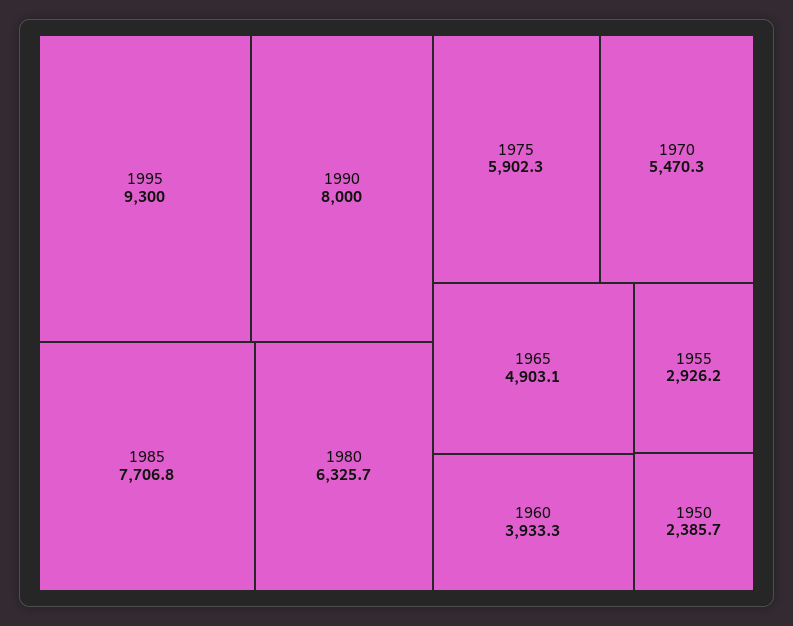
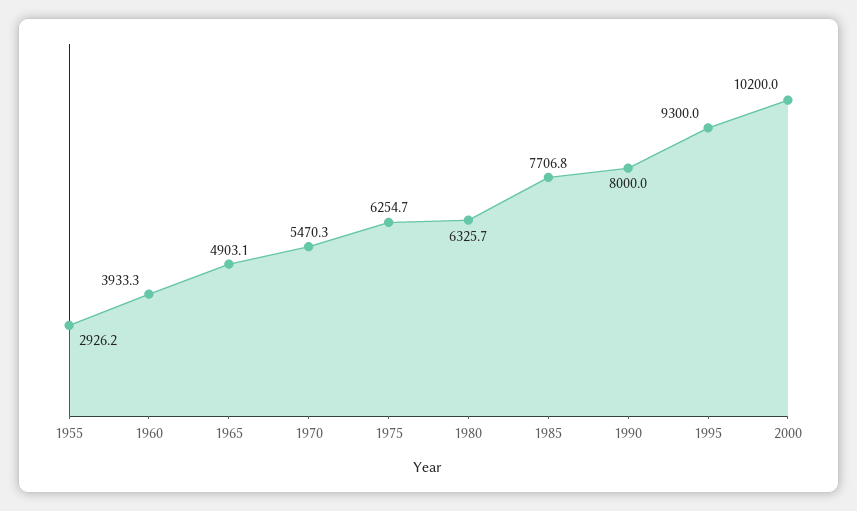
1975: 5902.3 -> 6254.7
1950: 2385.7 -> none
2000: none -> 10200

